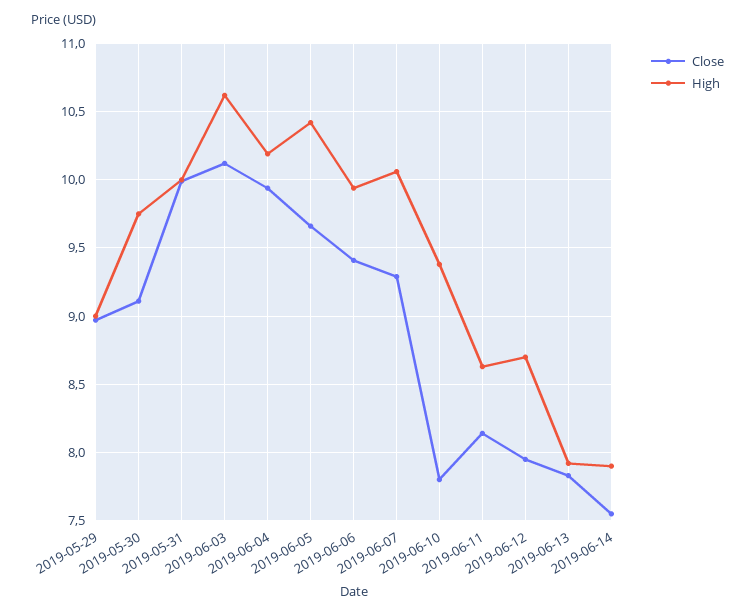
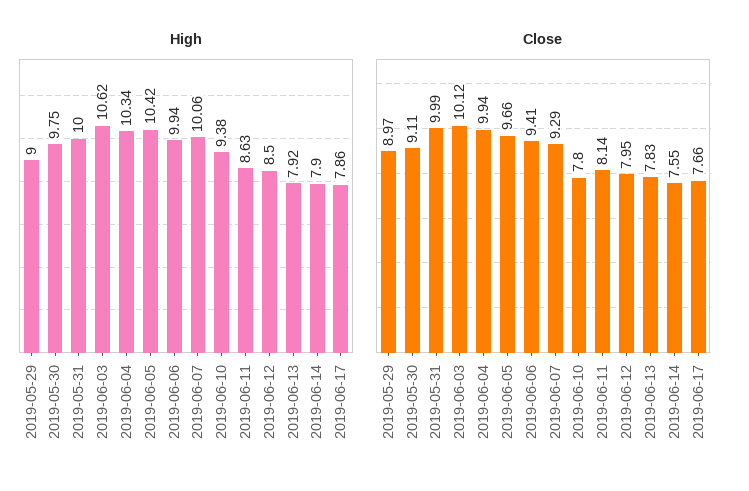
High, 2019-06-04: 10.2 -> 10.34
High, 2019-06-12: 8.7 -> 8.5
High, 2019-06-17: none -> 7.86
Close, 2019-06-17: none -> 7.66

